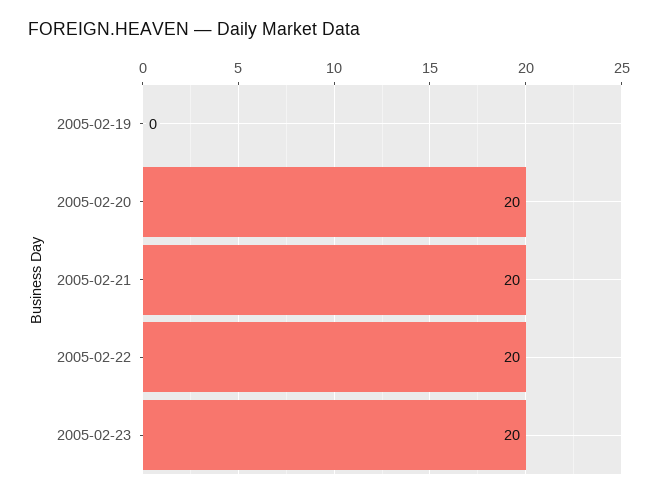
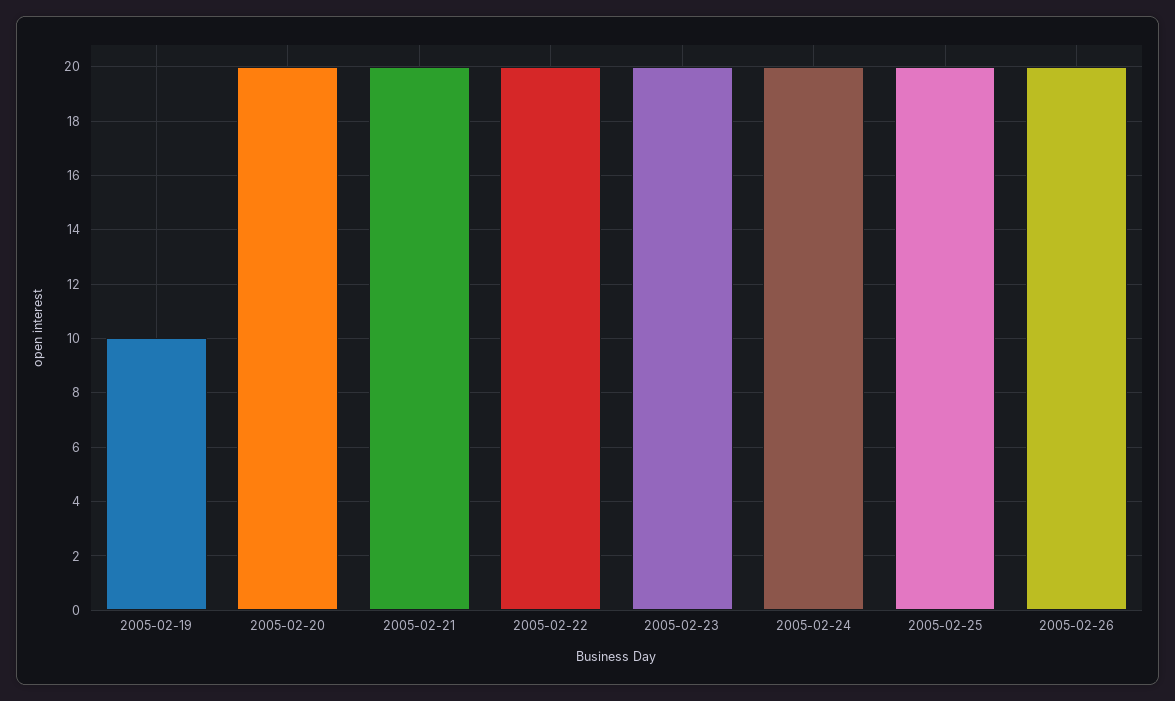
2005-02-19: 0 -> 10
2005-02-24: none -> 20
2005-02-25: none -> 20
2005-02-26: none -> 20

